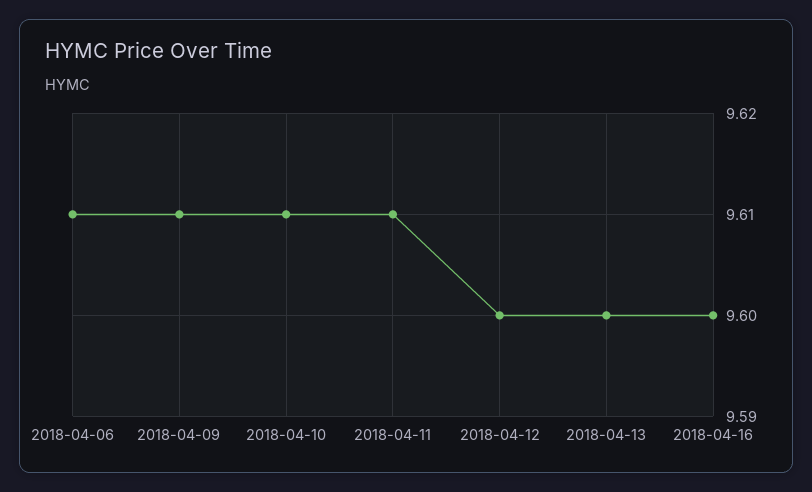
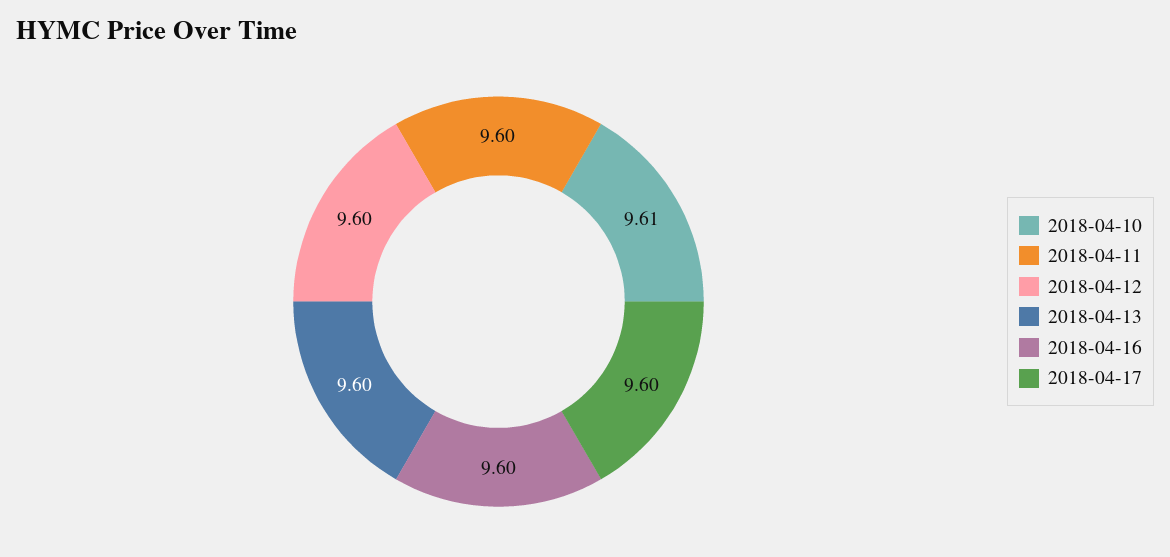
2018-04-06: 9.61 -> none
2018-04-09: 9.61 -> none
2018-04-11: 9.61 -> 9.6
2018-04-17: none -> 9.6

